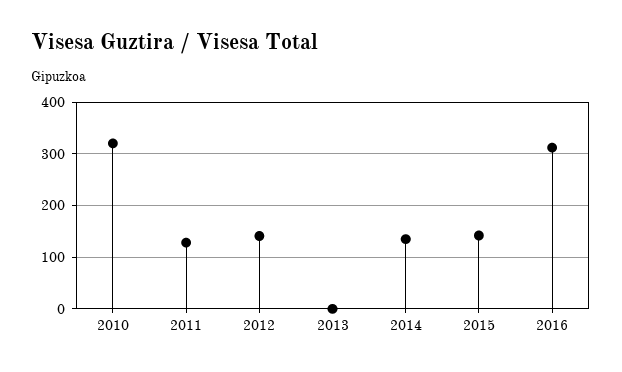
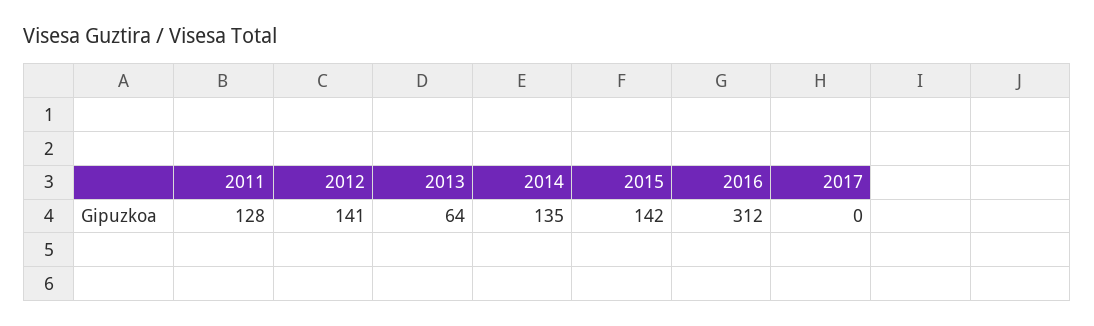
2010: 320 -> none
2013: 0 -> 64
2017: none -> 0

